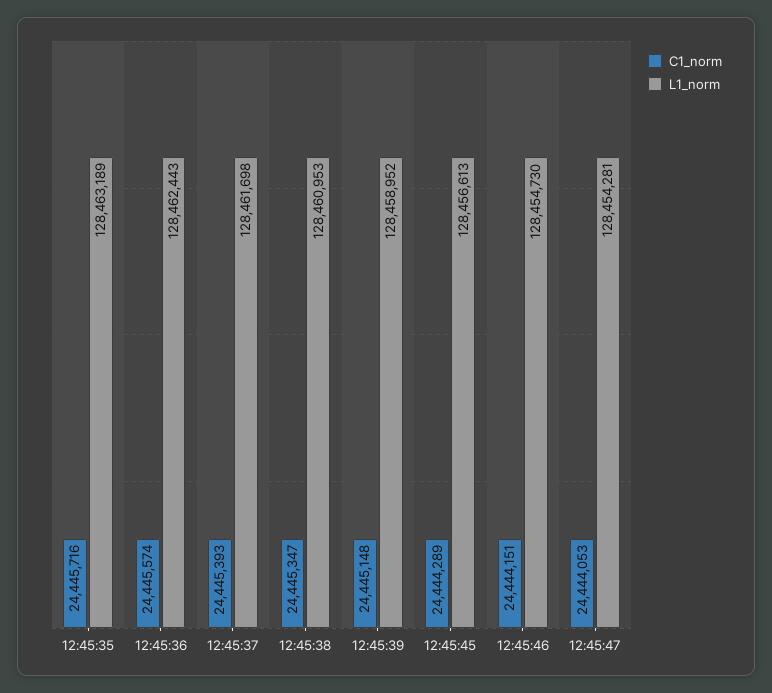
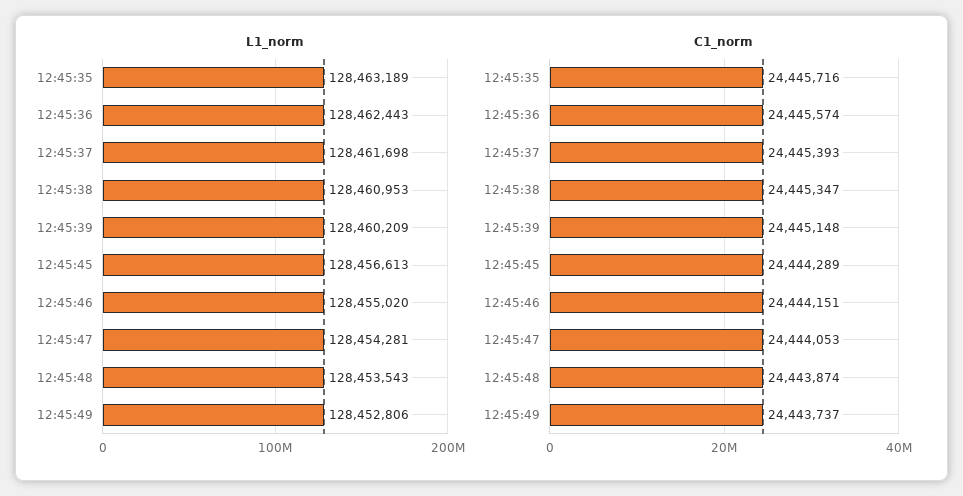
L1_norm, 12:45:39: 128458952 -> 128460209
L1_norm, 12:45:46: 128454730 -> 128455020
L1_norm, 12:45:48: none -> 128453543
L1_norm, 12:45:49: none -> 128452806
C1_norm, 12:45:48: none -> 24443874
C1_norm, 12:45:49: none -> 24443737

